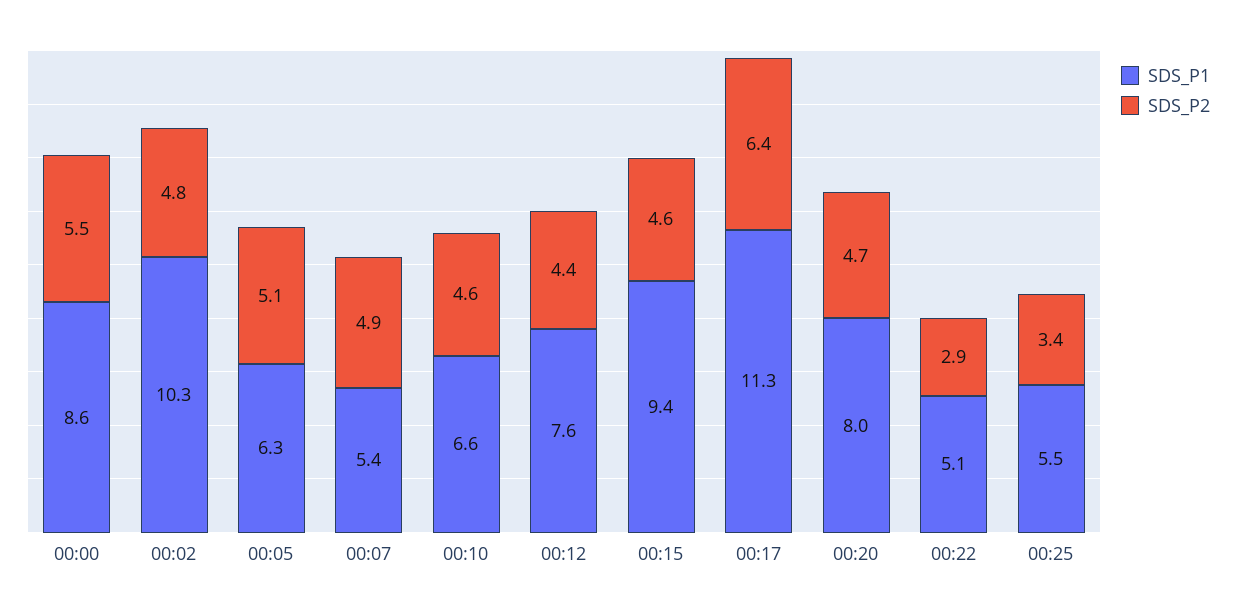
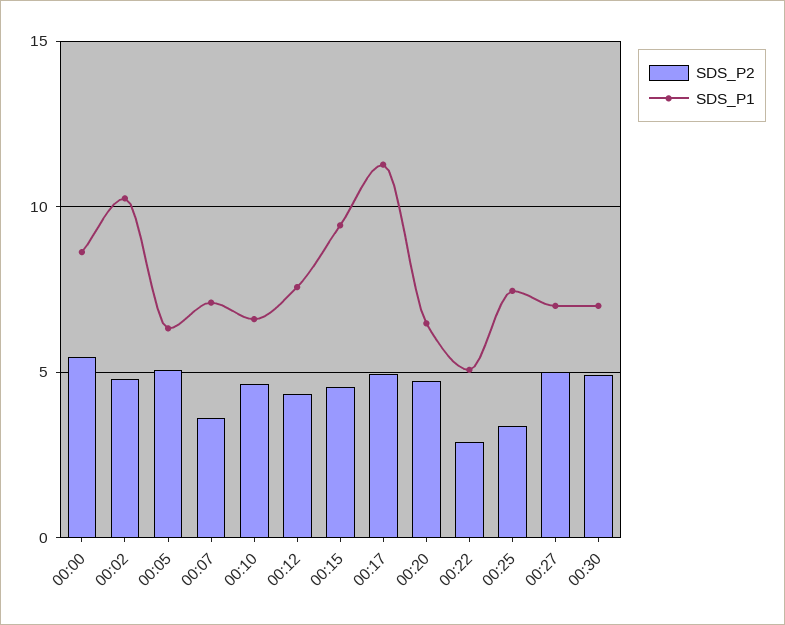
SDS_P1, 00:07: 5.4 -> 7
SDS_P2, 00:07: 4.9 -> 3.5
SDS_P2, 00:17: 6.4 -> 5
SDS_P1, 00:20: 8 -> 6.5
SDS_P1, 00:25: 5.5 -> 7.5
SDS_P2, 00:27: none -> 5
SDS_P1, 00:27: none -> 7
SDS_P2, 00:30: none -> 5
SDS_P1, 00:30: none -> 7

